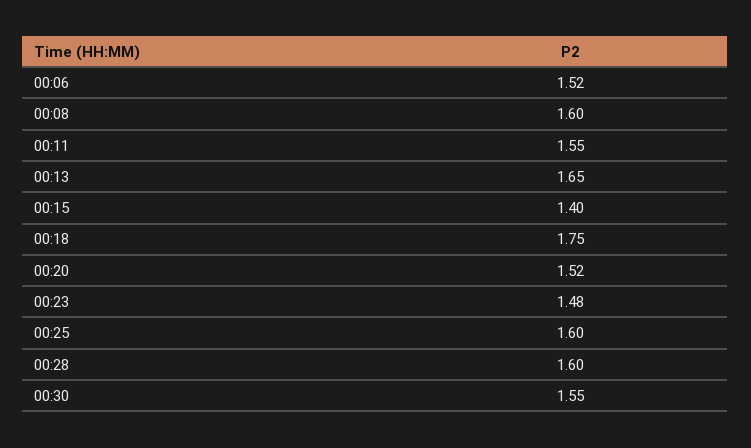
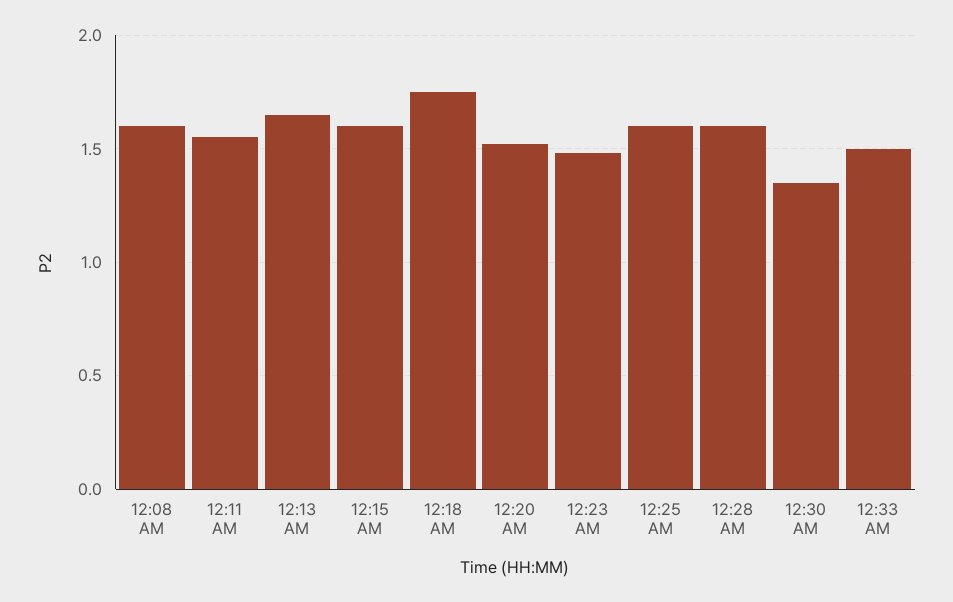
00:06: 1.52 -> none
00:15: 1.4 -> 1.6
00:30: 1.55 -> 1.35
12:33 AM: none -> 1.5

